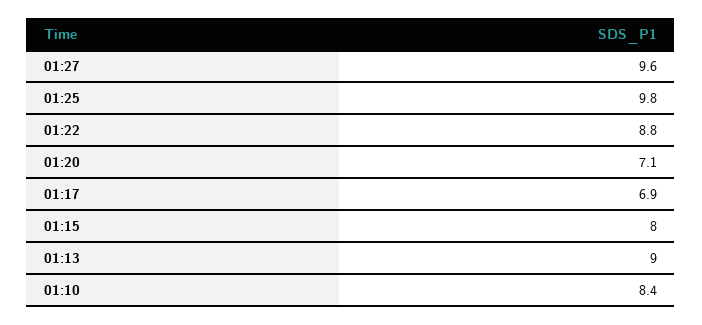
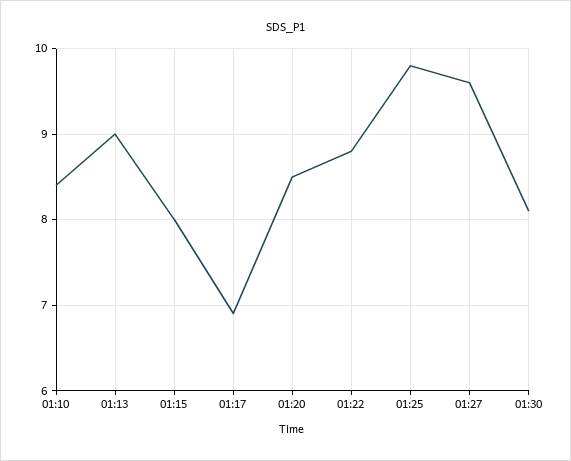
01:20: 7.1 -> 8.5
01:30: none -> 8.1

